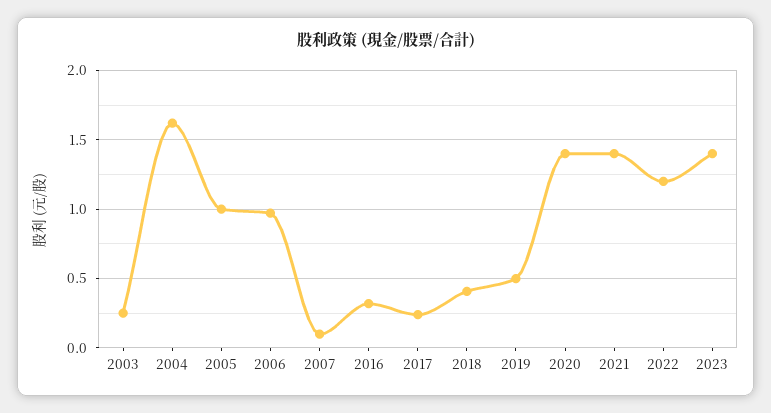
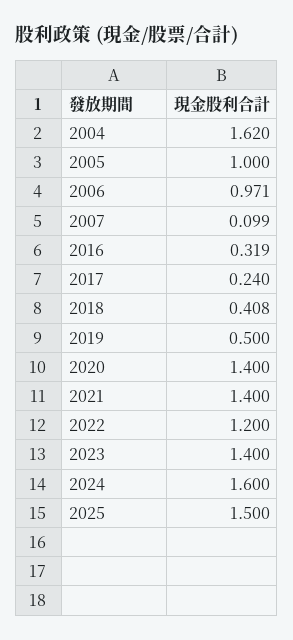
2003: 0.25 -> none
2024: none -> 1.6
2025: none -> 1.5

